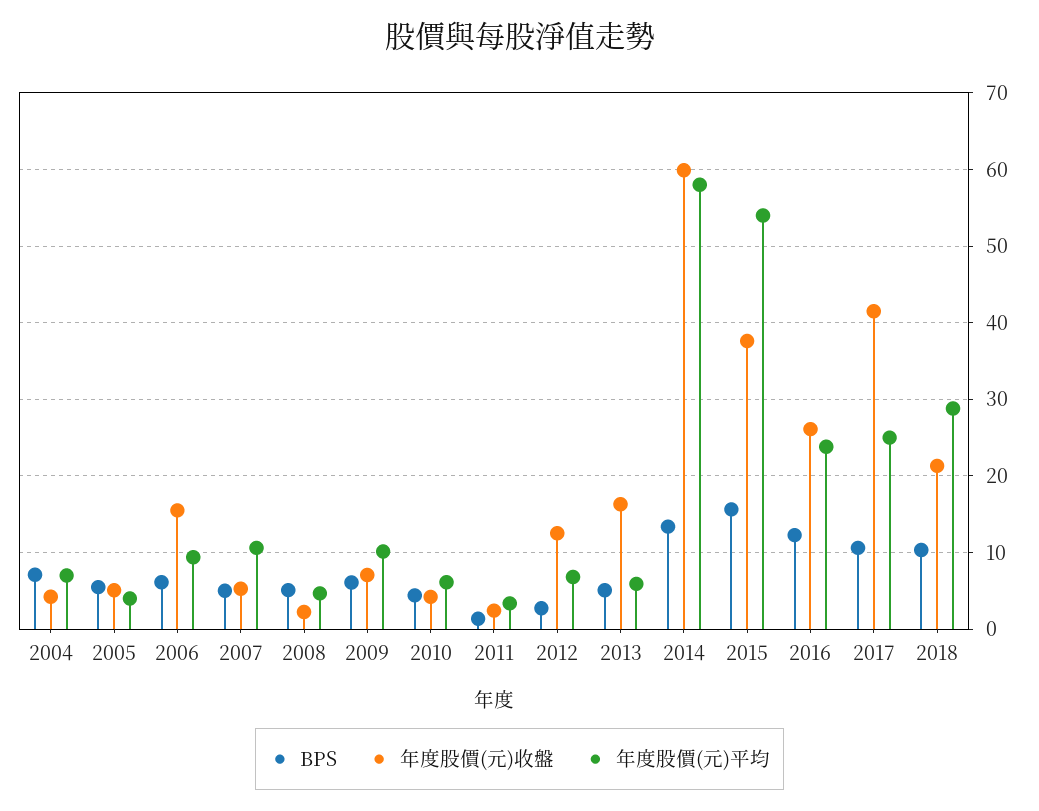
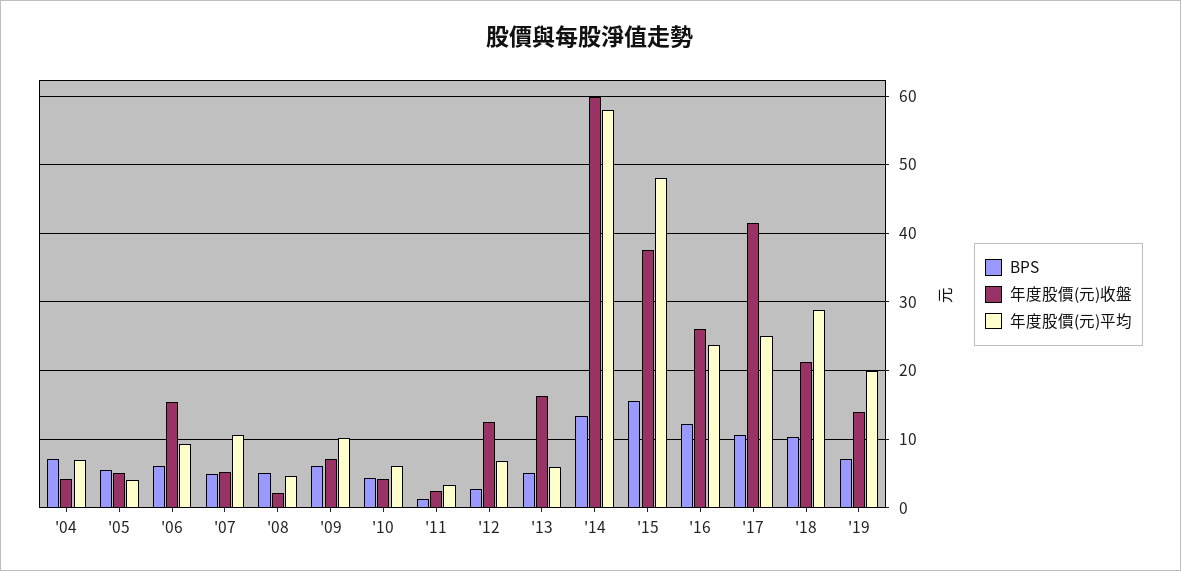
年度股價(元)平均, 2015: 54 -> 48
BPS, '19: none -> 7
年度股價(元)收盤, '19: none -> 14
年度股價(元)平均, '19: none -> 20

